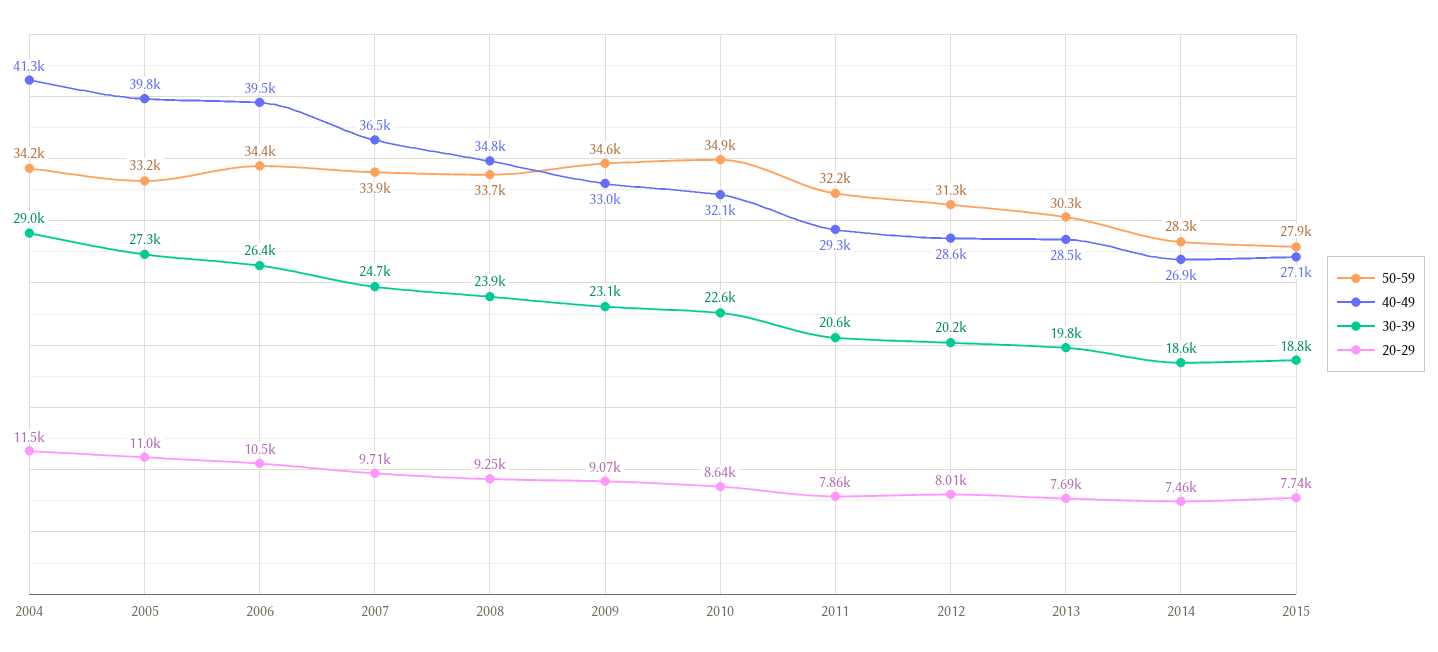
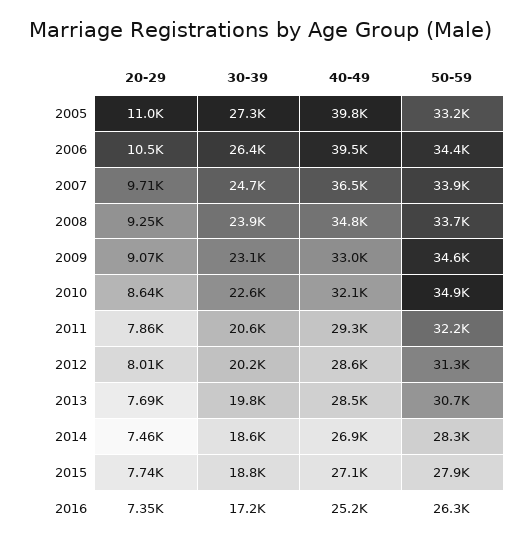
50-59, 2004: 34200 -> none
40-49, 2004: 41300 -> none
30-39, 2004: 29000 -> none
20-29, 2004: 11500 -> none
50-59, 2013: 30300 -> 30700
20-29, 2016: none -> 7350
30-39, 2016: none -> 17200
40-49, 2016: none -> 25200
50-59, 2016: none -> 26300

